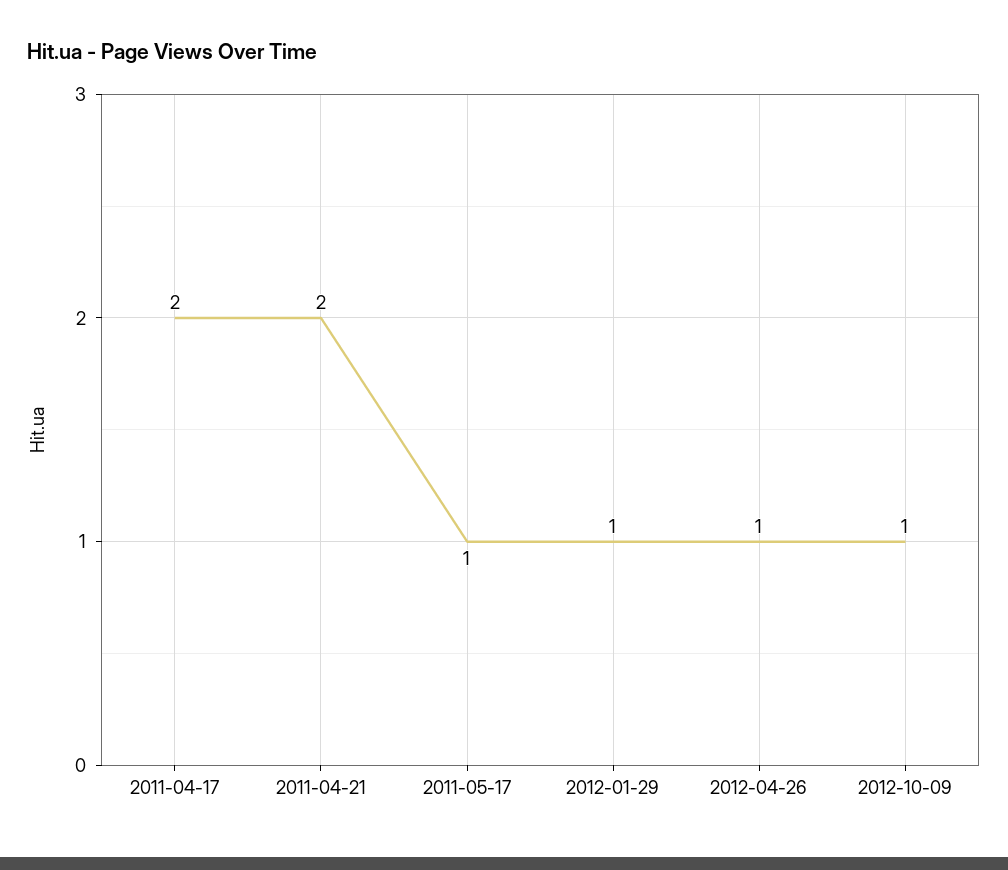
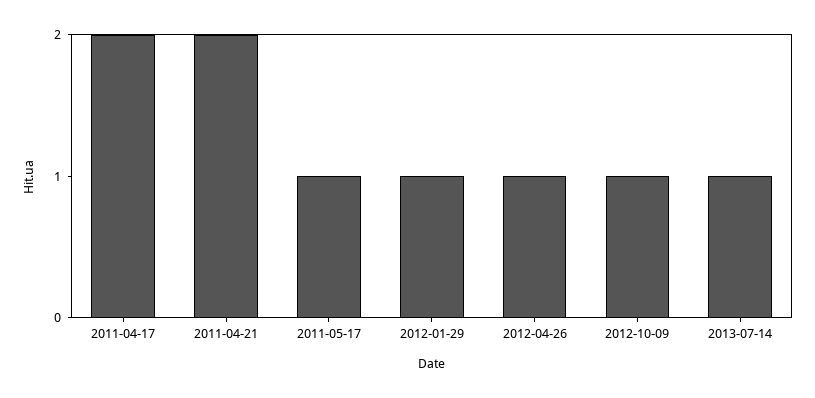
2013-07-14: none -> 1

